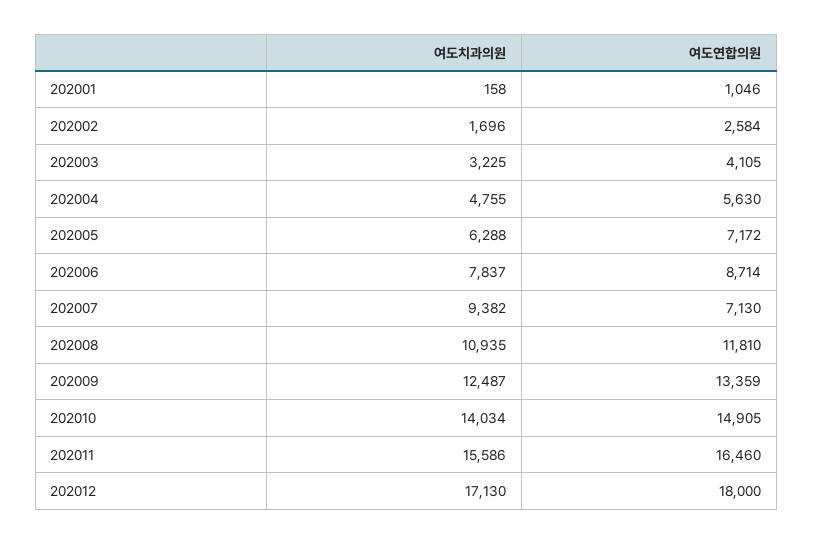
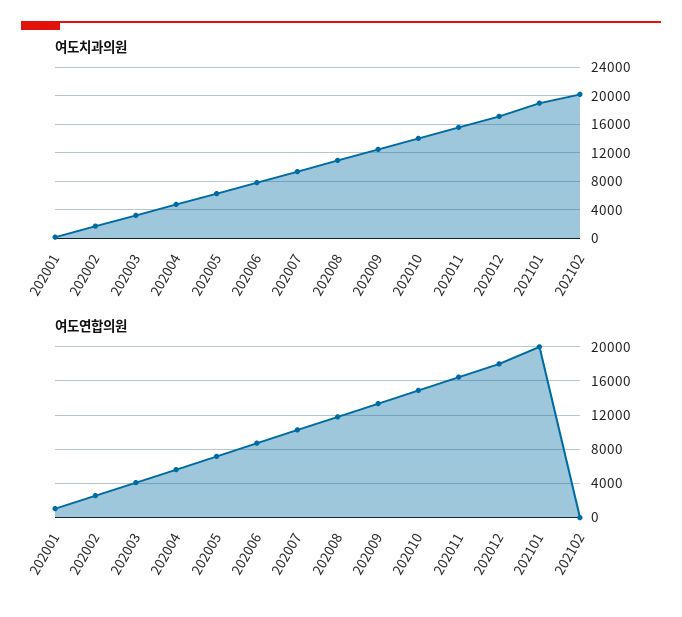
여도연합의원, 202007: 7130 -> 10000
여도치과의원, 202101: none -> 19000
여도치과의원, 202102: none -> 20000
여도연합의원, 202101: none -> 20000
여도연합의원, 202102: none -> 0

